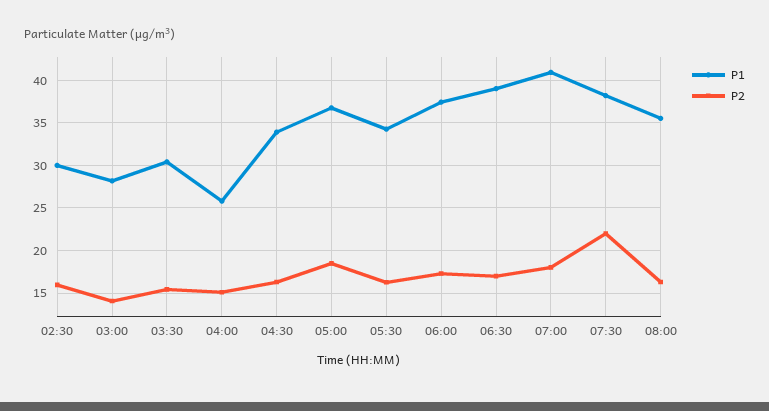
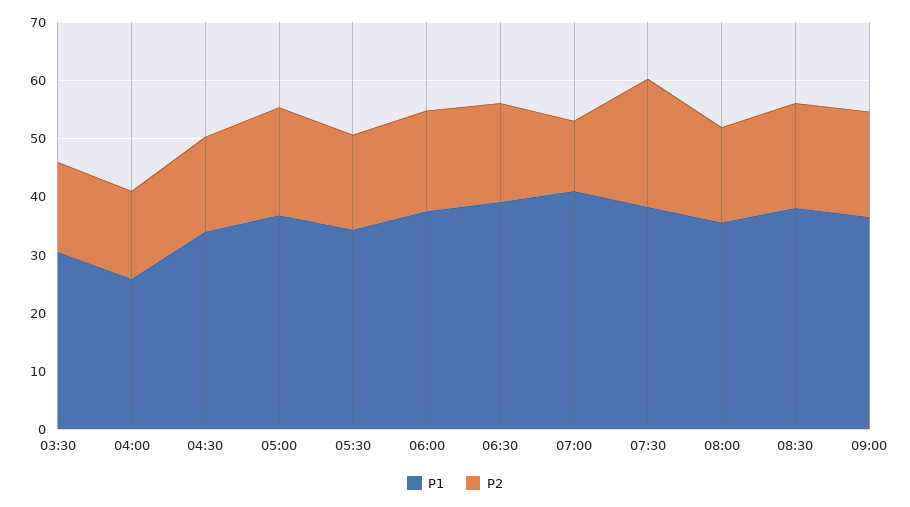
P1, 02:30: 30 -> none
P2, 02:30: 16 -> none
P1, 03:00: 28 -> none
P2, 03:00: 14 -> none
P2, 07:00: 18 -> 12
P1, 08:30: none -> 38
P2, 08:30: none -> 18
P1, 09:00: none -> 36
P2, 09:00: none -> 18

